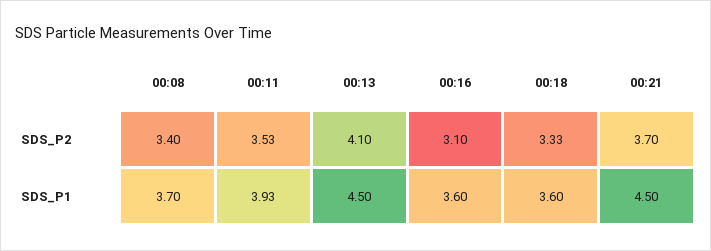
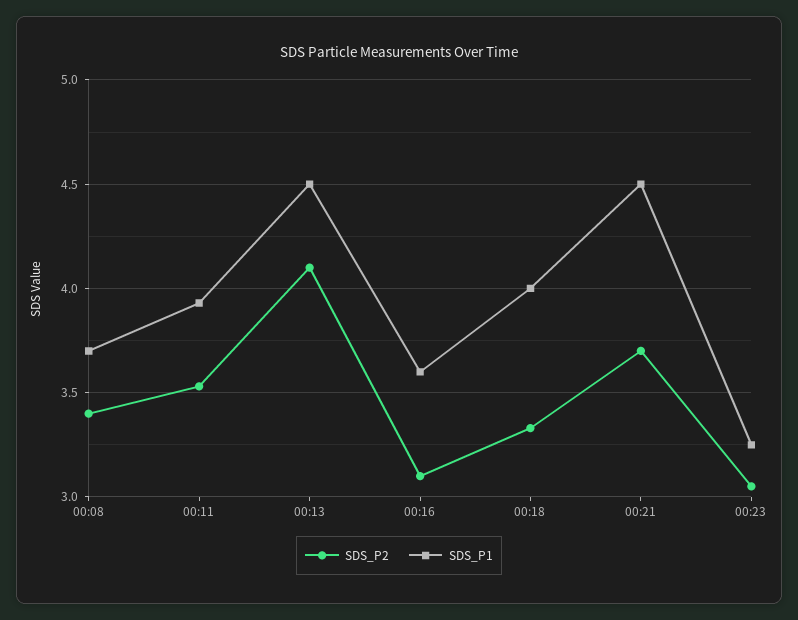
SDS_P1, 00:18: 3.6 -> 4
SDS_P2, 00:23: none -> 3.05
SDS_P1, 00:23: none -> 3.25

